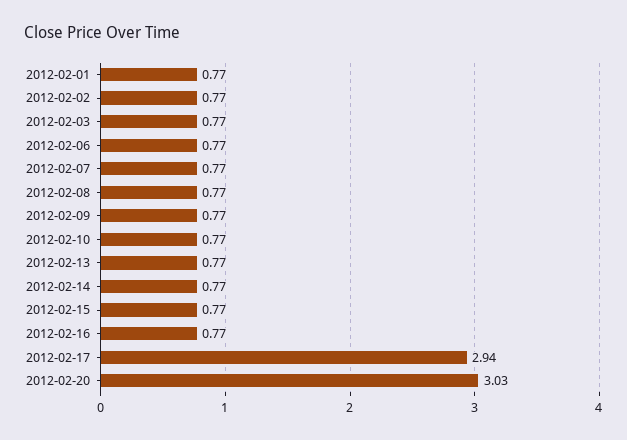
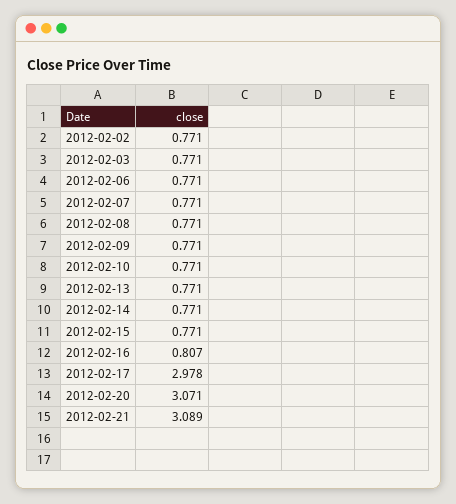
2012-02-01: 0.77 -> none
2012-02-16: 0.77 -> 0.807
2012-02-17: 2.94 -> 2.978
2012-02-20: 3.03 -> 3.071
2012-02-21: none -> 3.089

